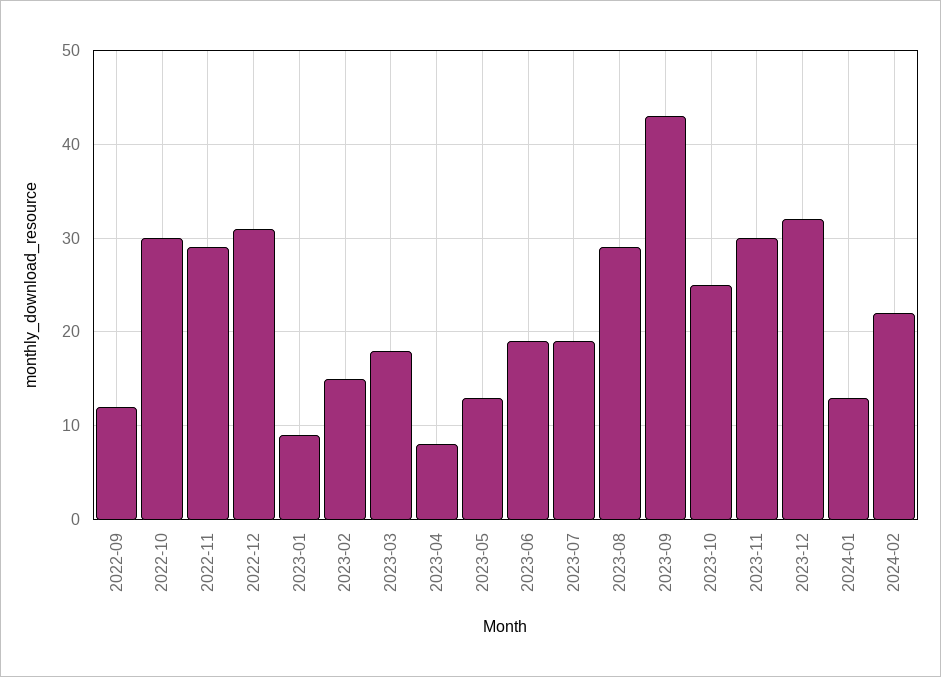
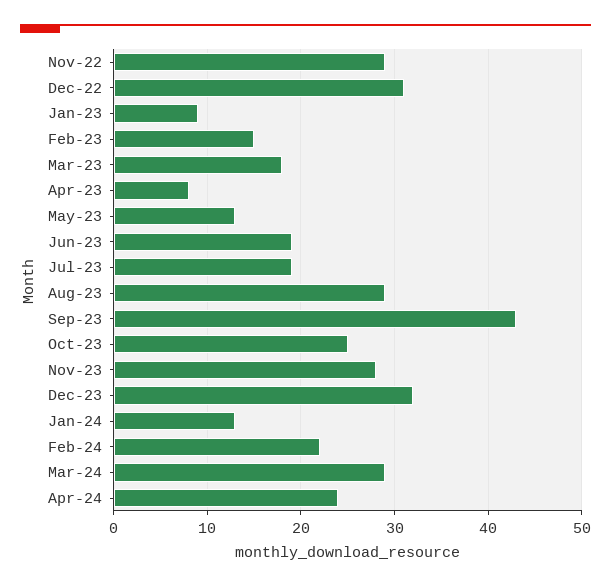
2022-09: 12 -> none
2022-10: 30 -> none
2023-11: 30 -> 28
Mar-24: none -> 29
Apr-24: none -> 24

